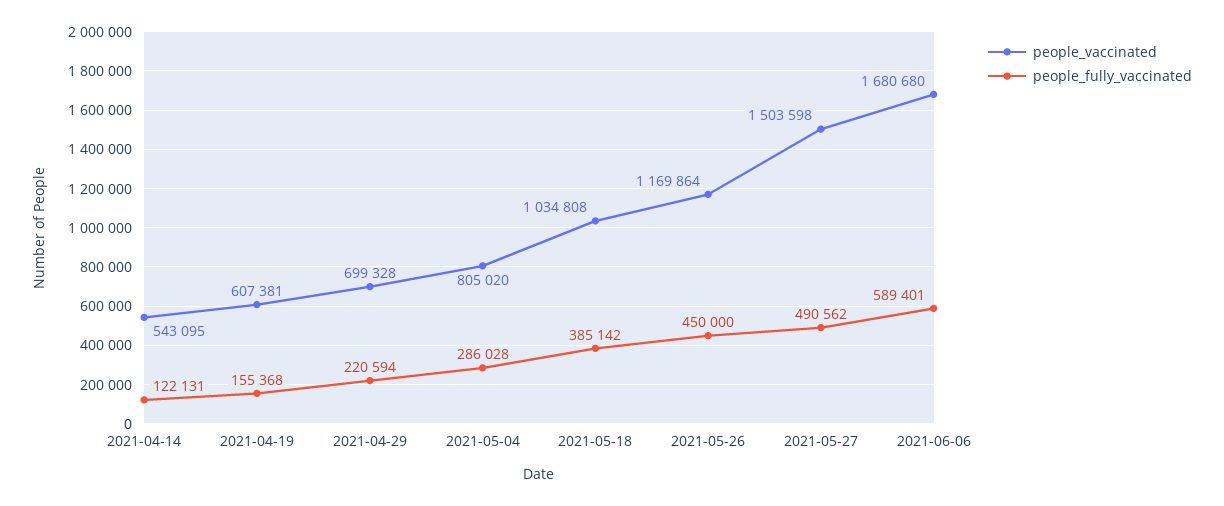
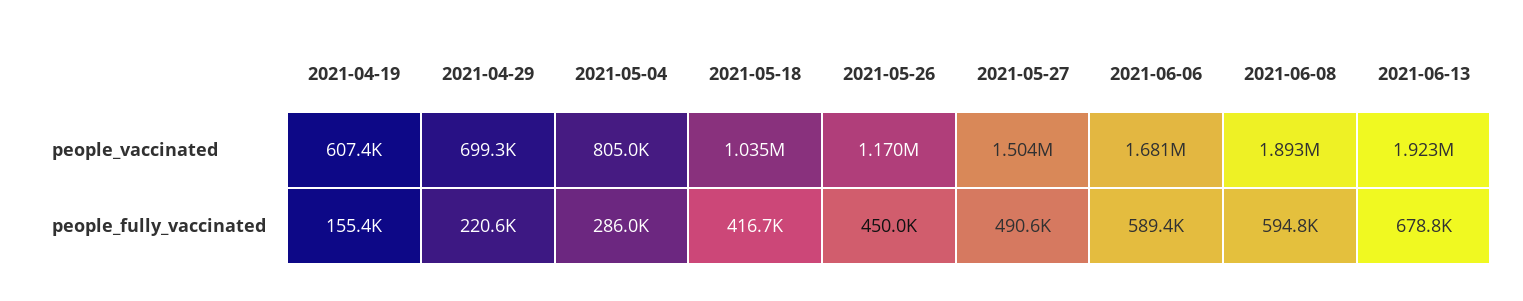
people_vaccinated, 2021-04-14: 543095 -> none
people_fully_vaccinated, 2021-04-14: 122131 -> none
people_fully_vaccinated, 2021-05-18: 385142 -> 416700
people_vaccinated, 2021-06-08: none -> 1893000
people_vaccinated, 2021-06-13: none -> 1923000
people_fully_vaccinated, 2021-06-08: none -> 594800
people_fully_vaccinated, 2021-06-13: none -> 678800

